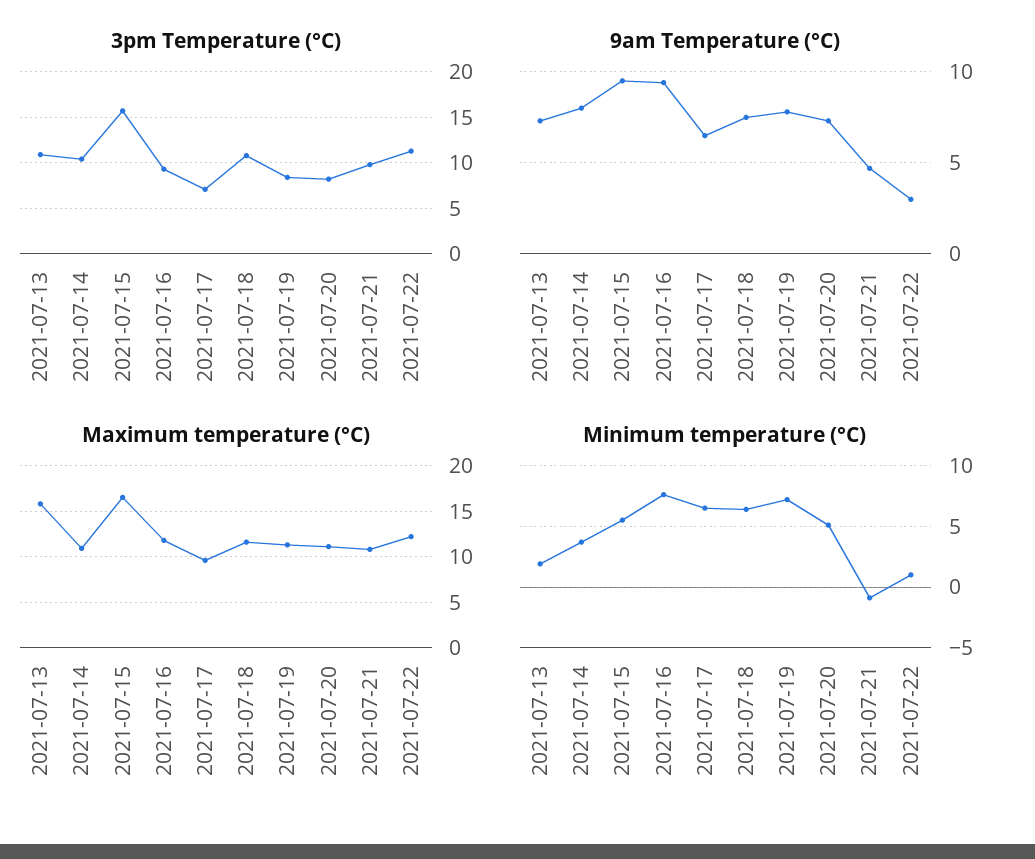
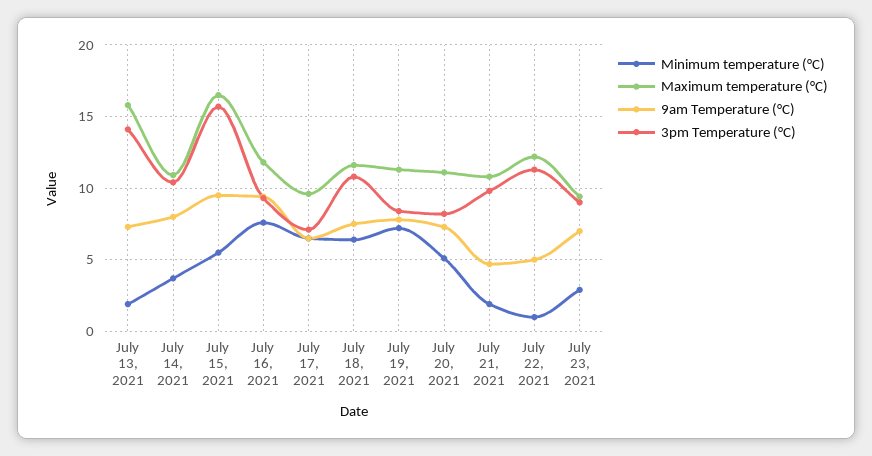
3pm Temperature (°C), 2021-07-13: 11 -> 14
9am Temperature (°C), 2021-07-22: 3 -> 5
Minimum temperature (°C), 2021-07-21: -1 -> 2
Minimum temperature (°C), July 23, 2021: none -> 3
Maximum temperature (°C), July 23, 2021: none -> 9.5
9am Temperature (°C), July 23, 2021: none -> 7
3pm Temperature (°C), July 23, 2021: none -> 9

